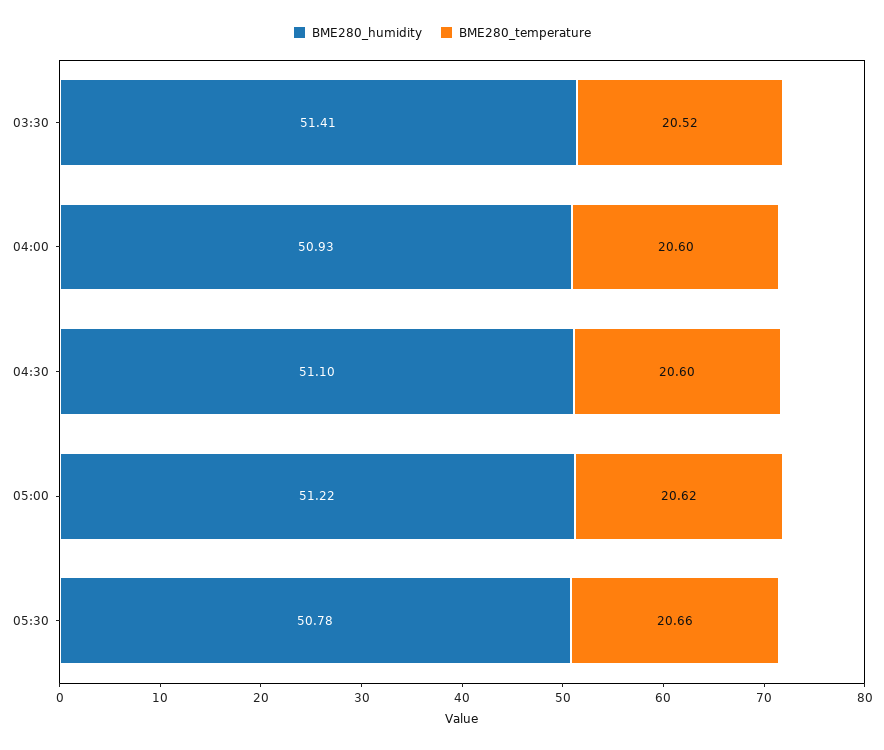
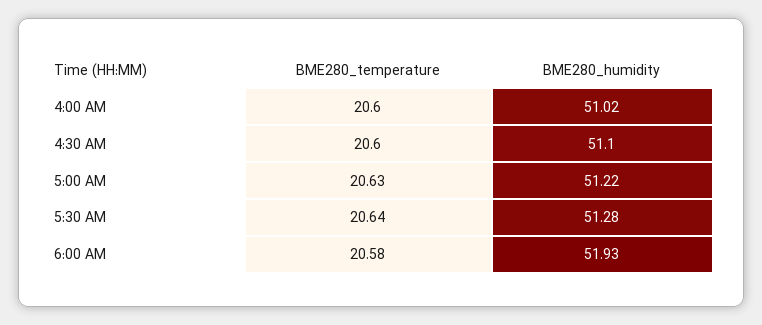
BME280_humidity, 03:30: 51.41 -> none
BME280_temperature, 03:30: 20.52 -> none
BME280_humidity, 04:00: 50.93 -> 51.02
BME280_temperature, 05:00: 20.62 -> 20.63
BME280_humidity, 05:30: 50.78 -> 51.28
BME280_temperature, 05:30: 20.66 -> 20.64
BME280_temperature, 6:00 AM: none -> 20.58
BME280_humidity, 6:00 AM: none -> 51.93

